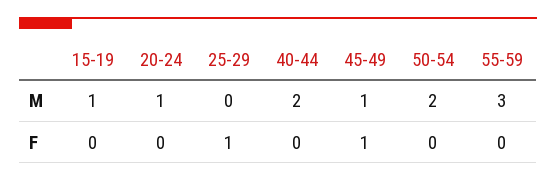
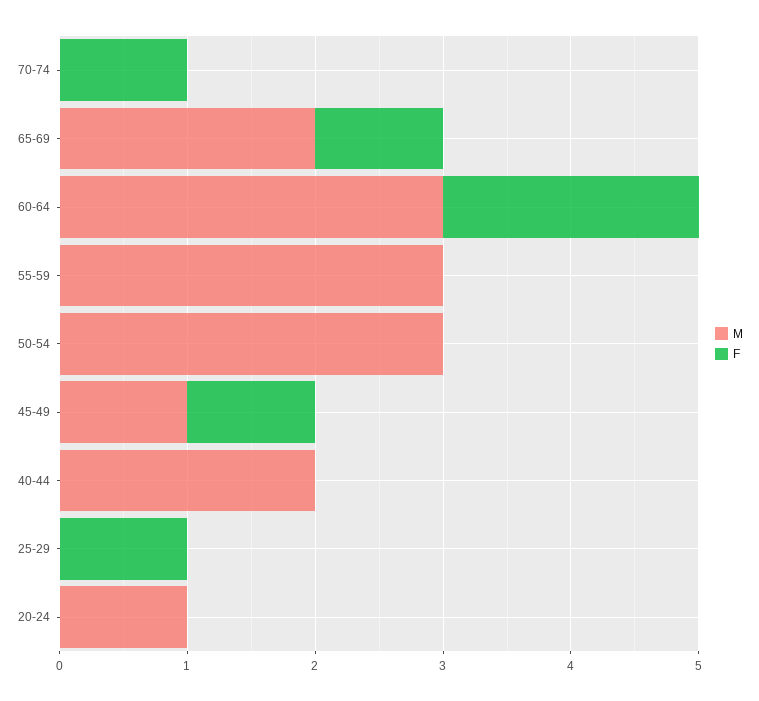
M, 15-19: 1 -> none
M, 50-54: 2 -> 3
F, 15-19: 0 -> none
M, 70-74: none -> 0
F, 70-74: none -> 1
M, 65-69: none -> 2
F, 65-69: none -> 1
M, 60-64: none -> 3
F, 60-64: none -> 2

